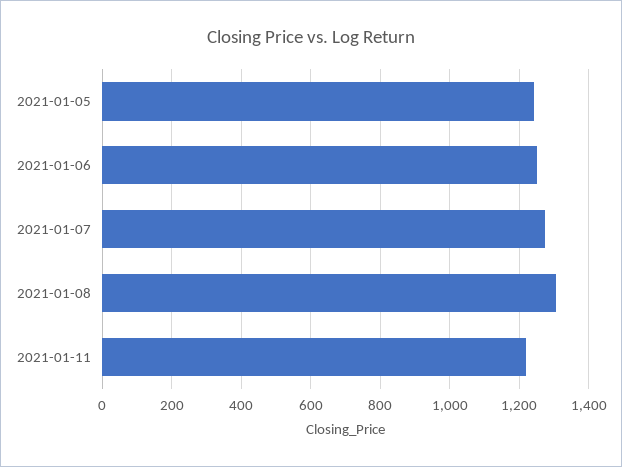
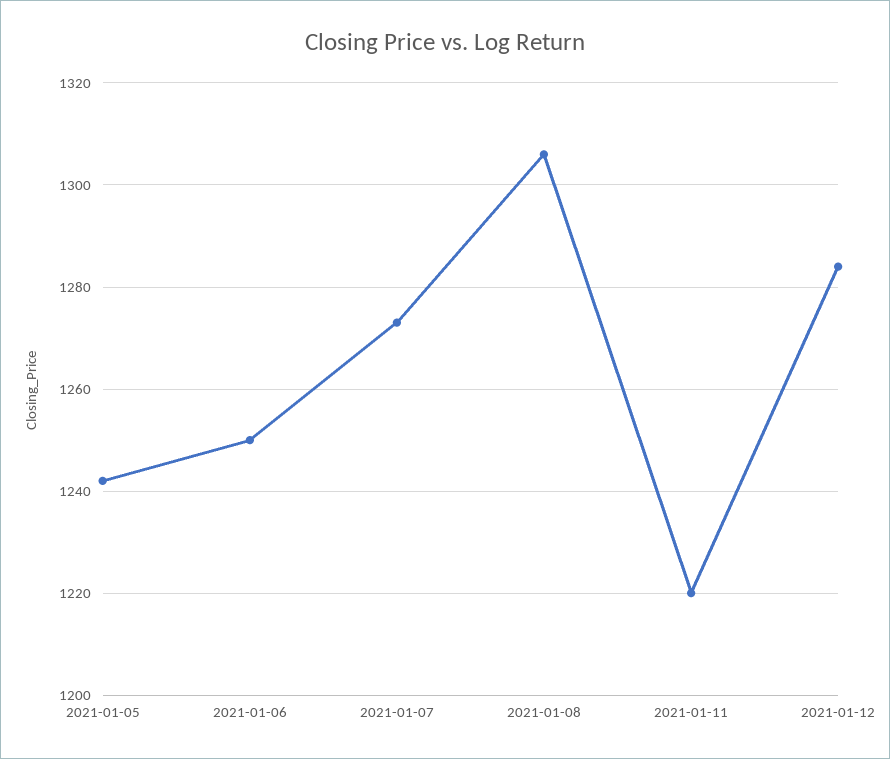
2021-01-12: none -> 1285

